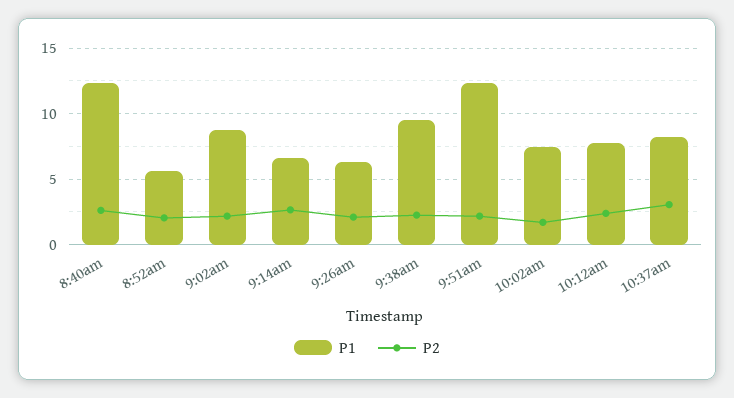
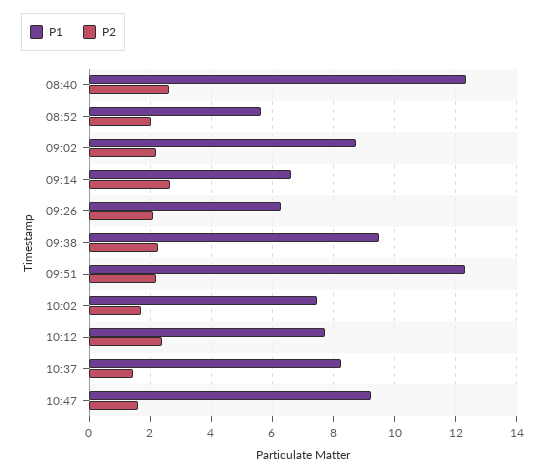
P2, 10:37am: 3 -> 1.4
P1, 10:47: none -> 9.2
P2, 10:47: none -> 1.6

